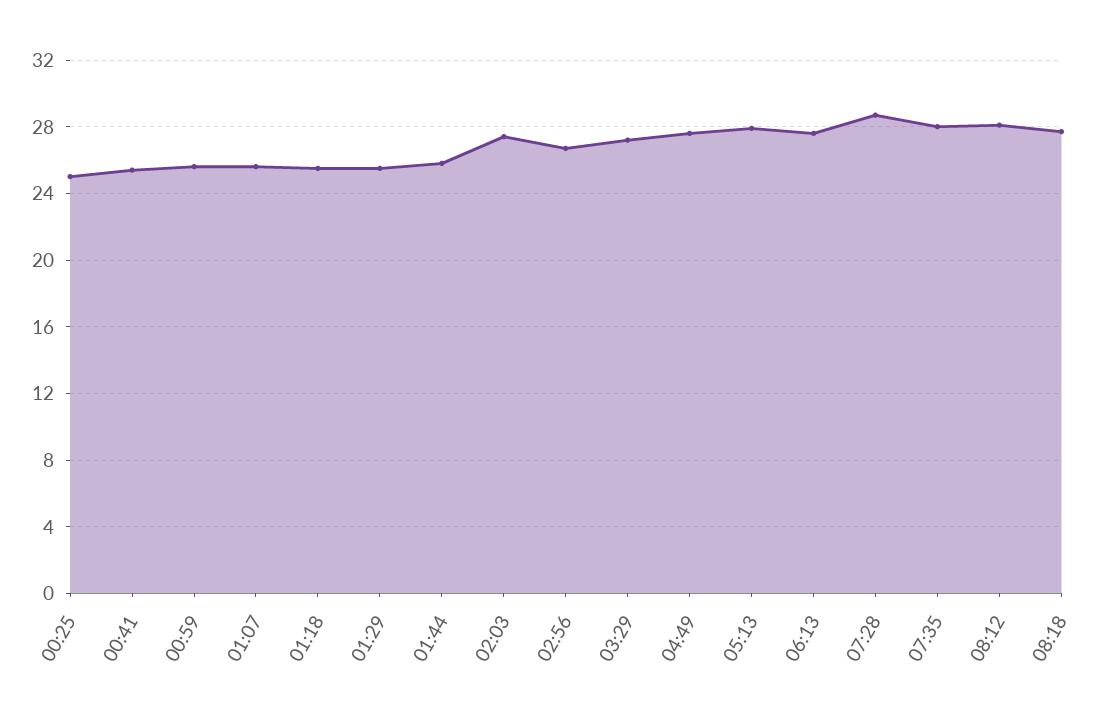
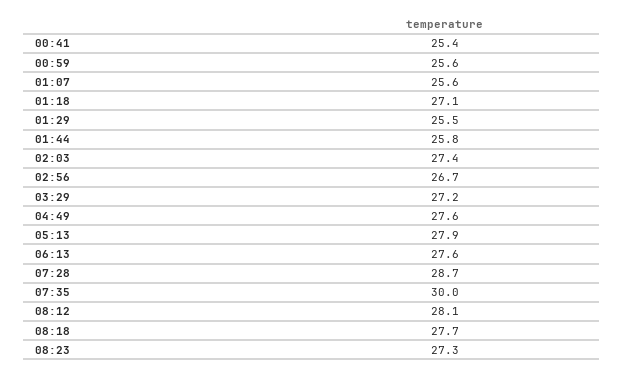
00:25: 25 -> none
01:18: 25.5 -> 27.1
07:35: 28 -> 30
08:23: none -> 27.3

